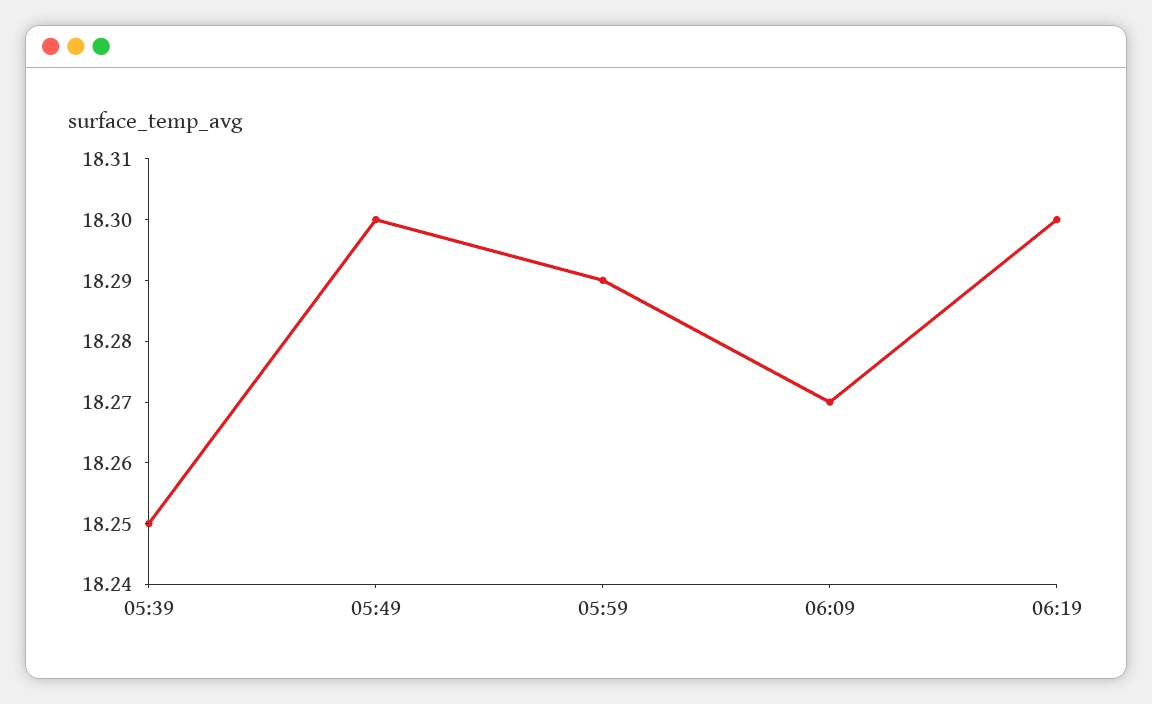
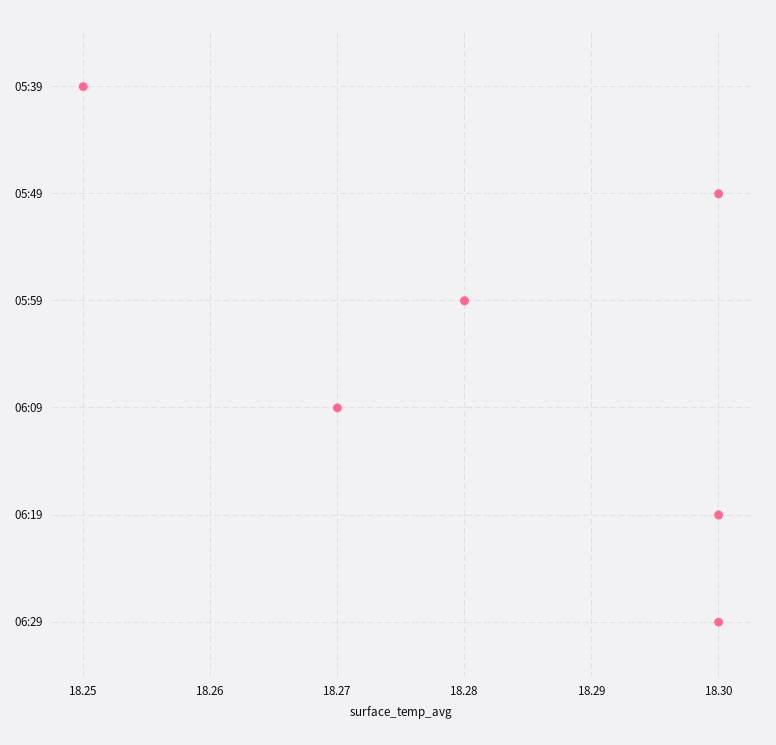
05:59: 18.29 -> 18.28
06:29: none -> 18.3

